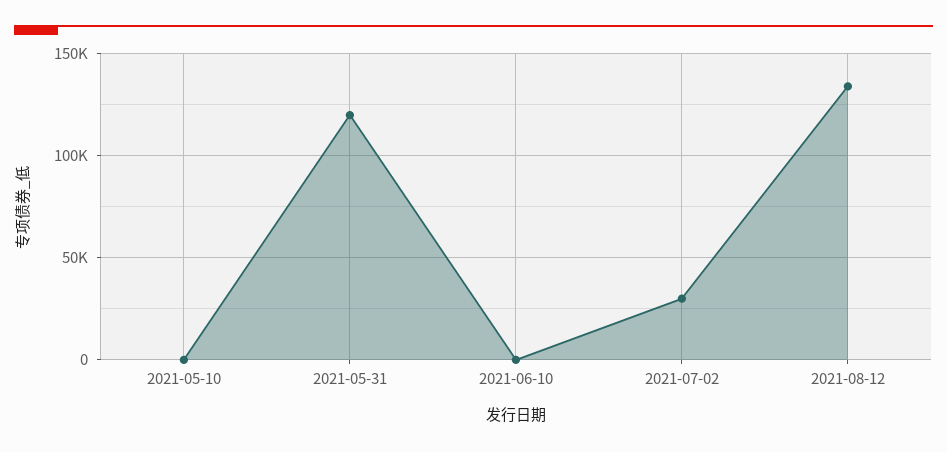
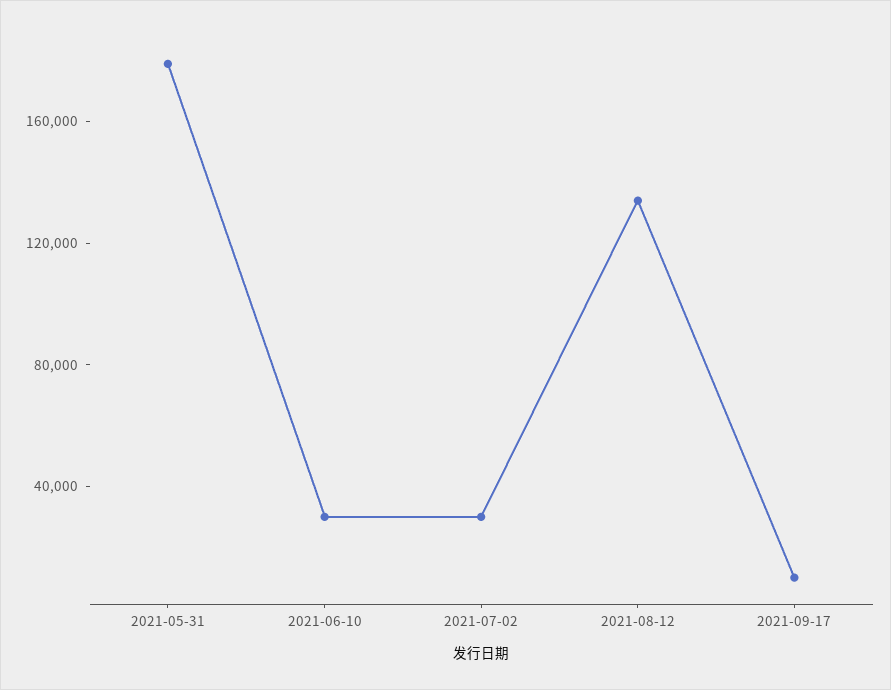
2021-05-10: 0 -> none
2021-05-31: 120000 -> 180000
2021-06-10: 0 -> 30000
2021-09-17: none -> 10000

